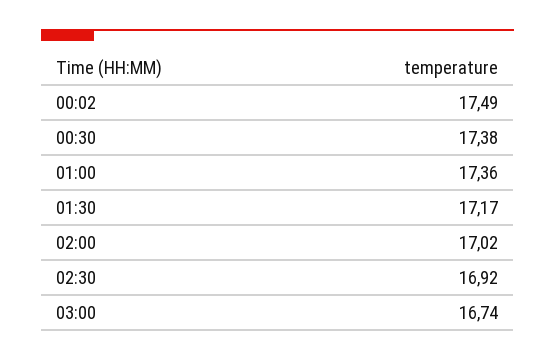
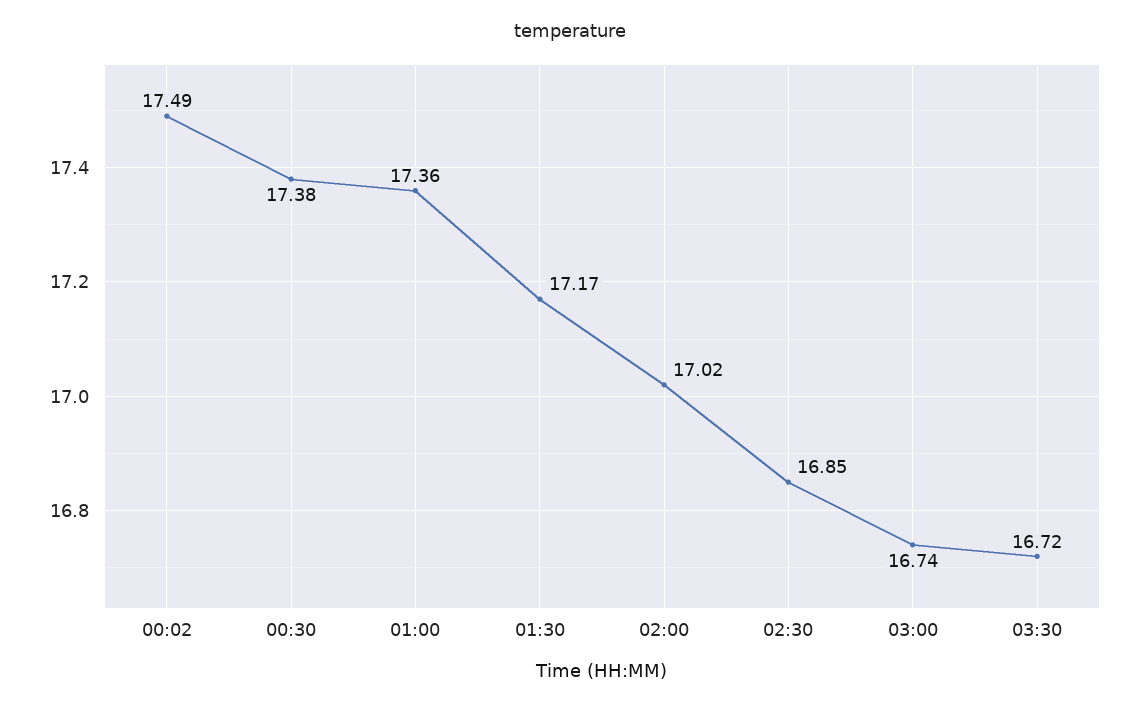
02:30: 16.92 -> 16.85
03:30: none -> 16.72

